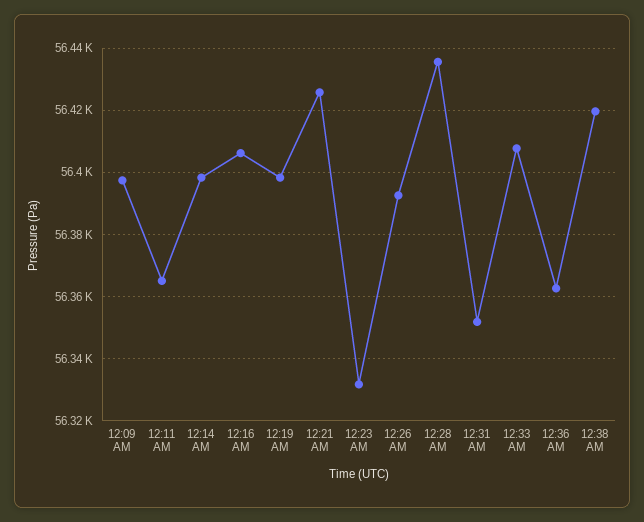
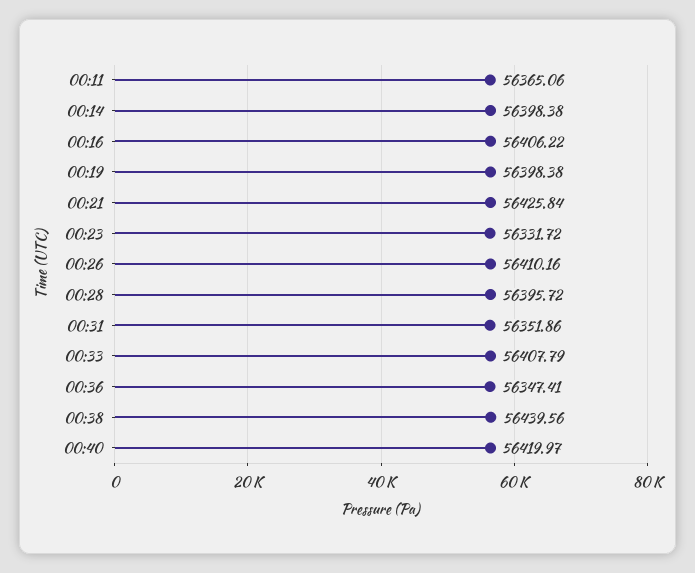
12:09 AM: 56398 -> none
12:26 AM: 56392 -> 56410.16
12:28 AM: 56436 -> 56395.72
12:36 AM: 56362 -> 56347.41
12:38 AM: 56420 -> 56439.56
00:40: none -> 56419.97

